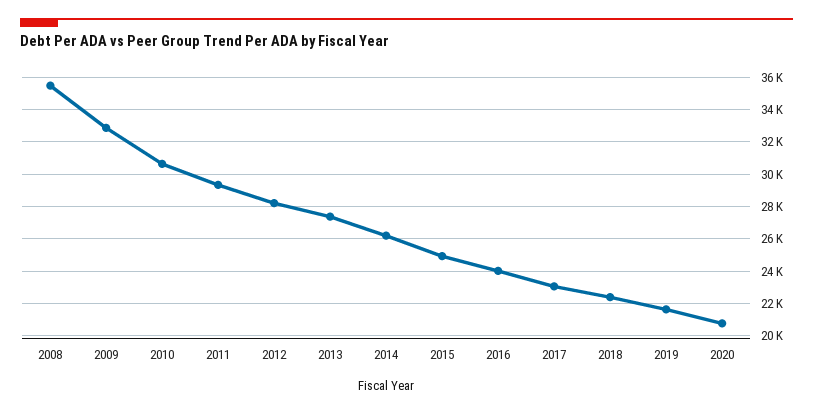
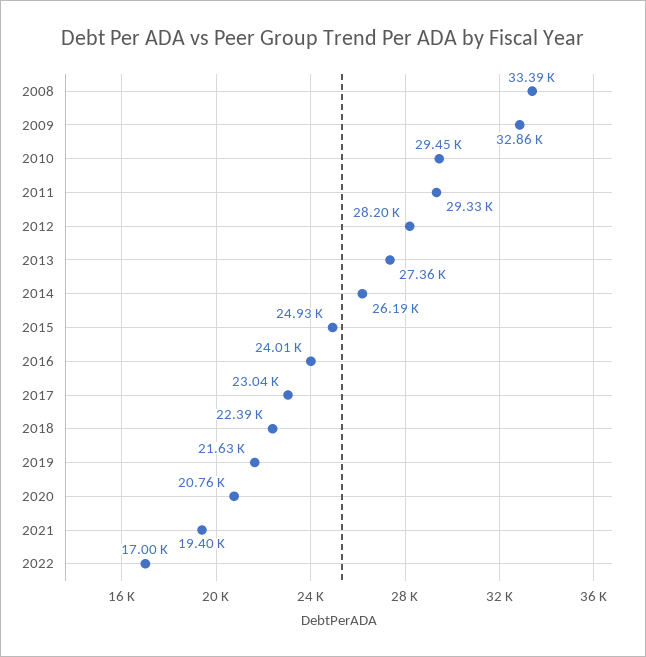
2008: 35500 -> 33390
2010: 30500 -> 29450
2021: none -> 19400
2022: none -> 17000

